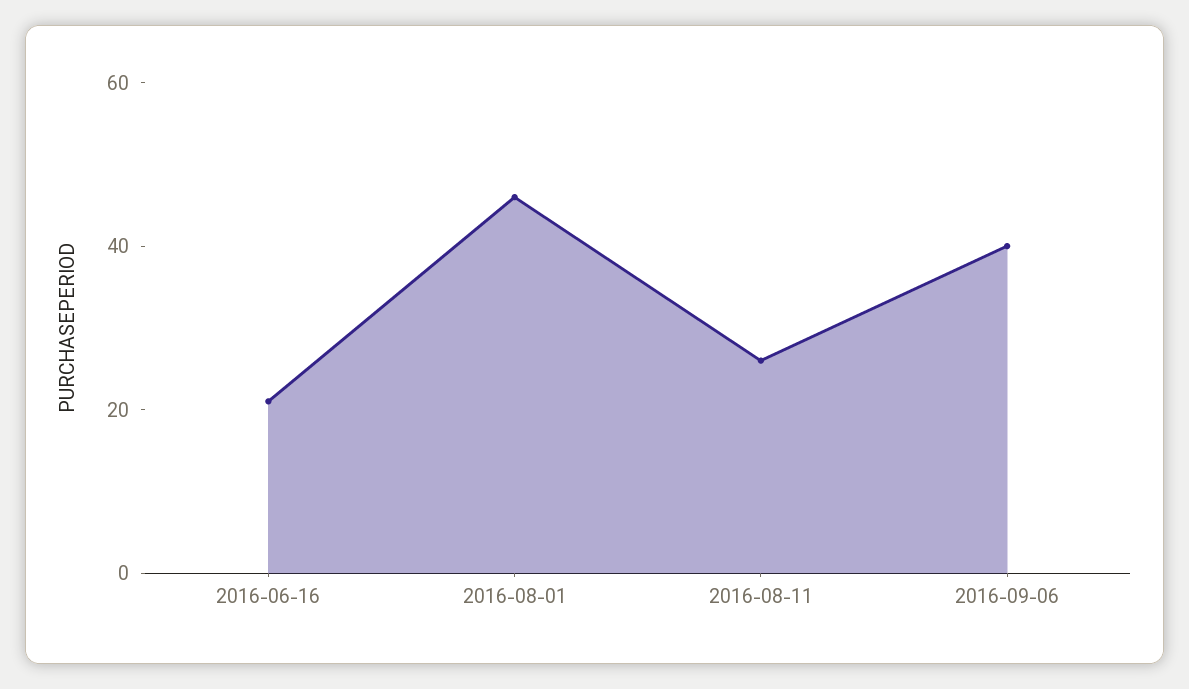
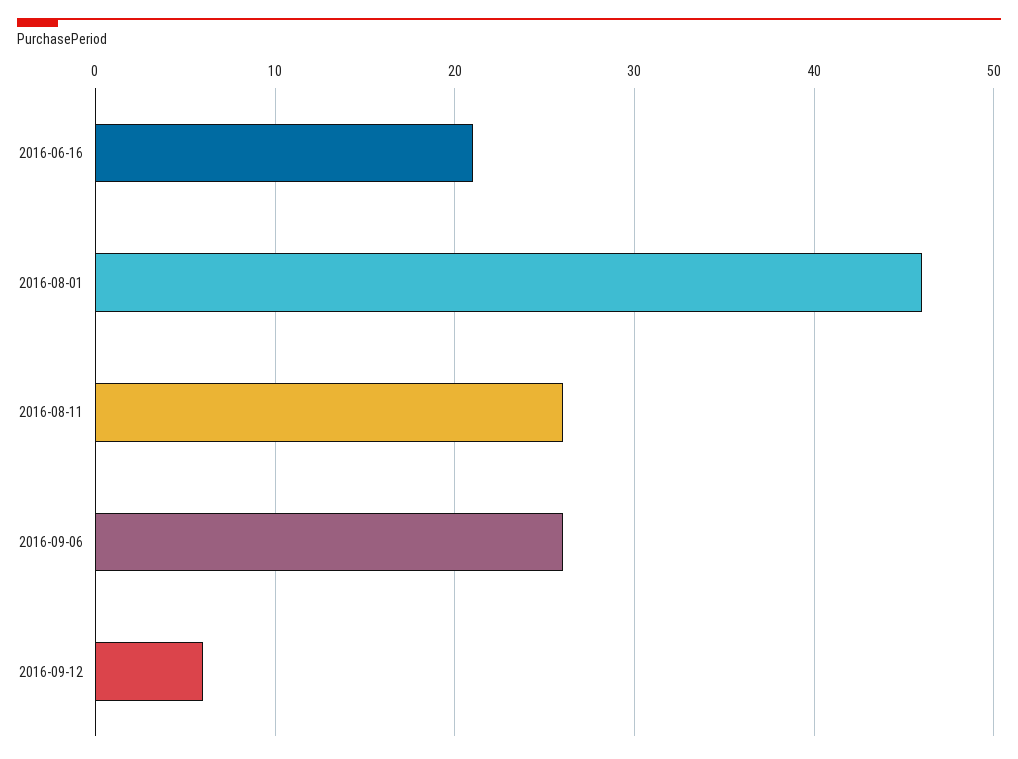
2016-09-06: 40 -> 26
2016-09-12: none -> 6

